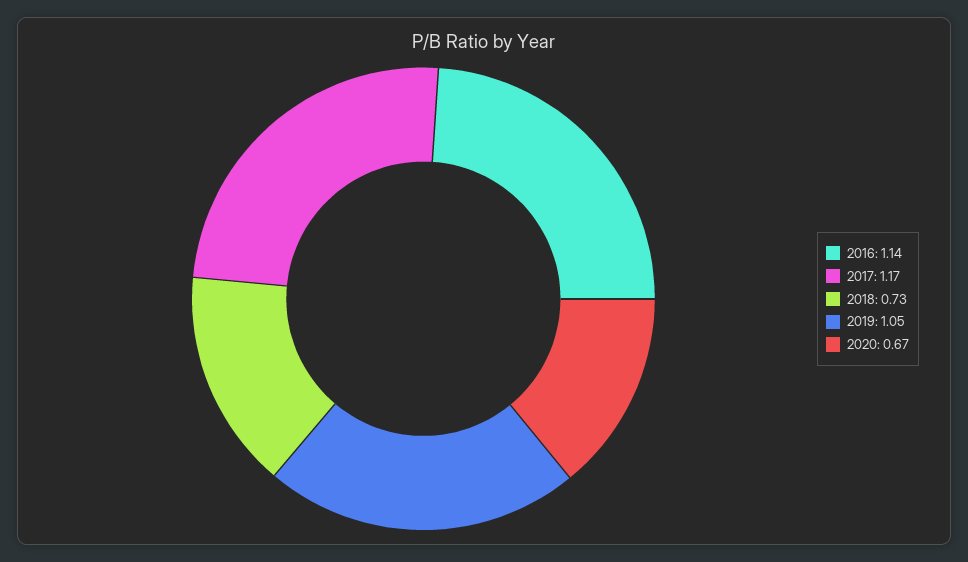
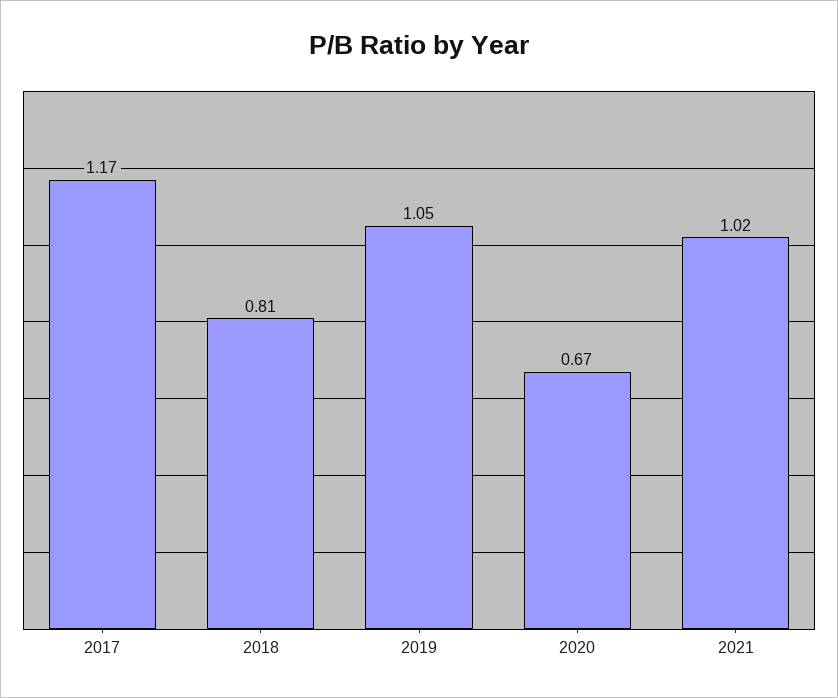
2016: 1.14 -> none
2018: 0.73 -> 0.81
2021: none -> 1.02

